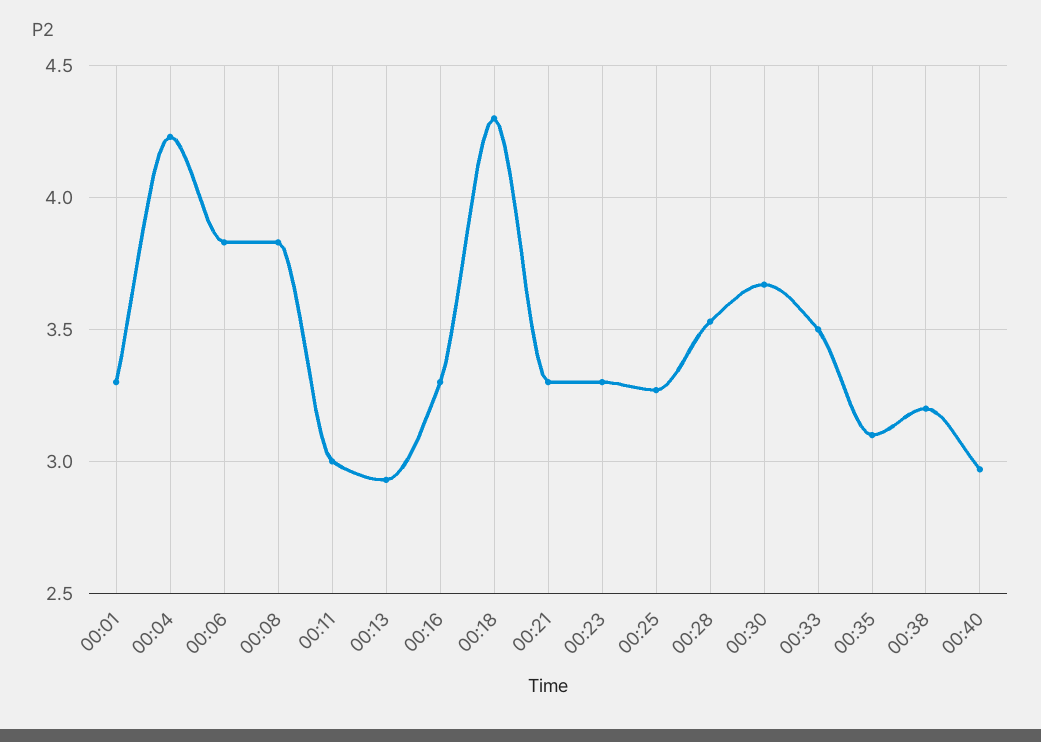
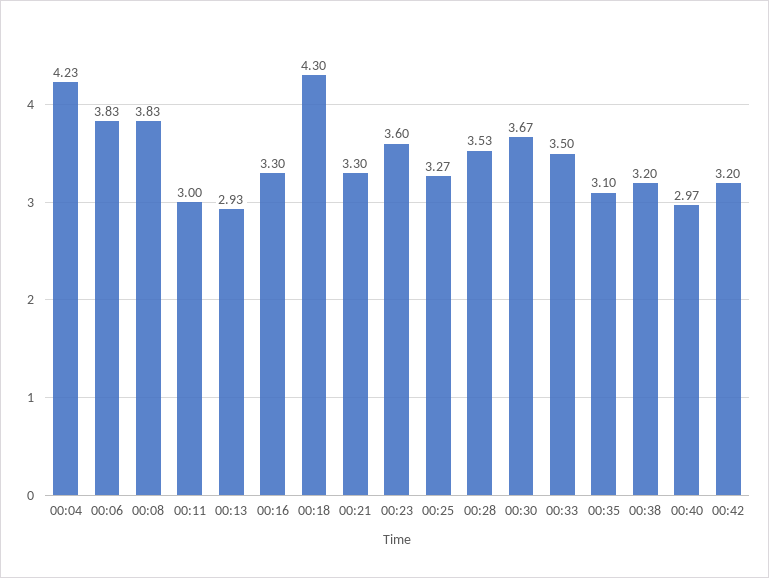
00:01: 3.3 -> none
00:23: 3.3 -> 3.6
00:42: none -> 3.2

